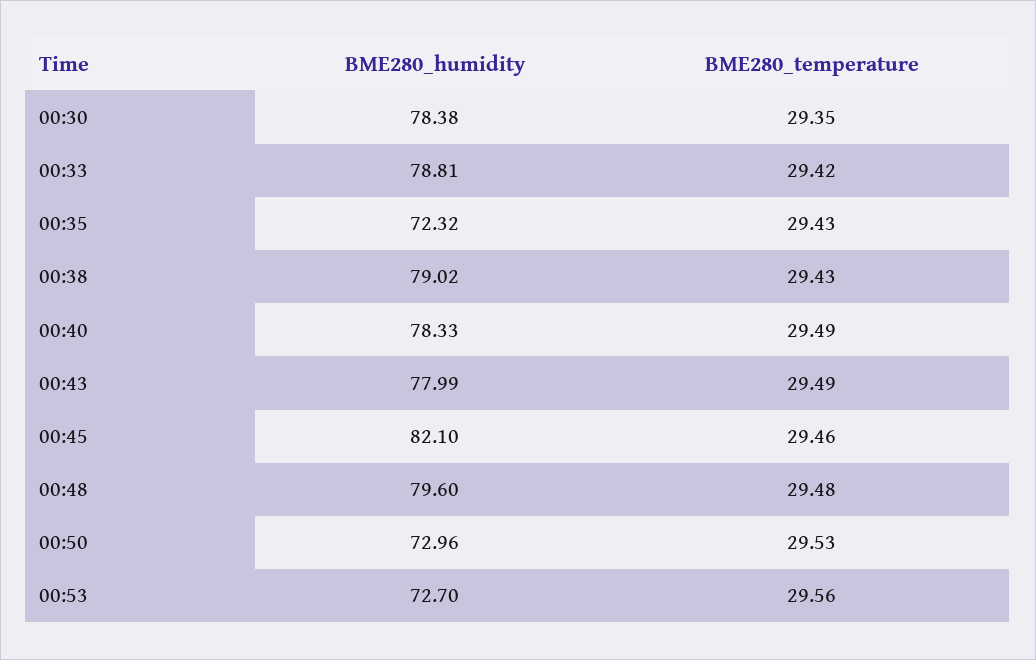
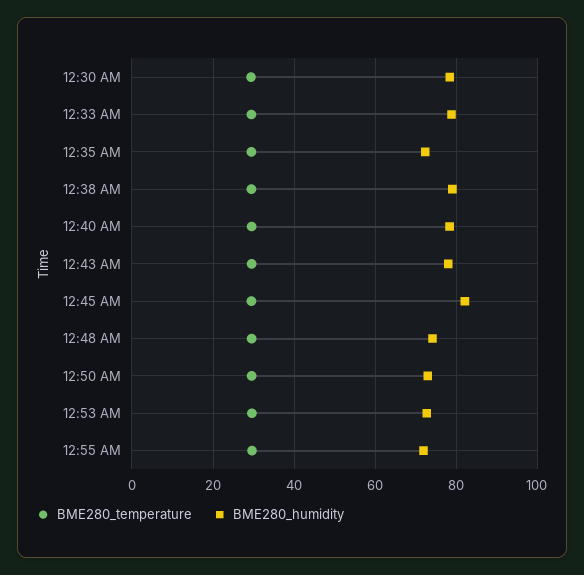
BME280_humidity, 00:48: 79.6 -> 74
BME280_temperature, 12:55 AM: none -> 30
BME280_humidity, 12:55 AM: none -> 72

